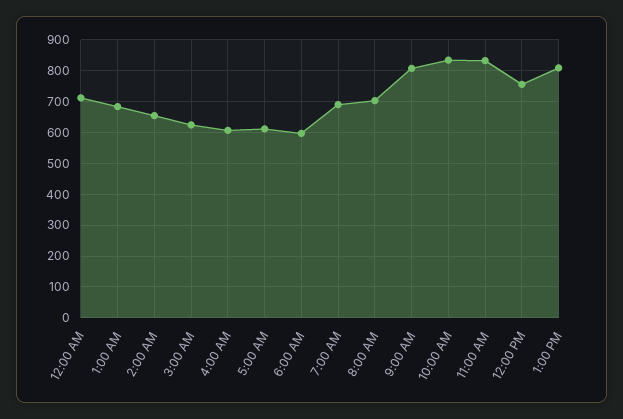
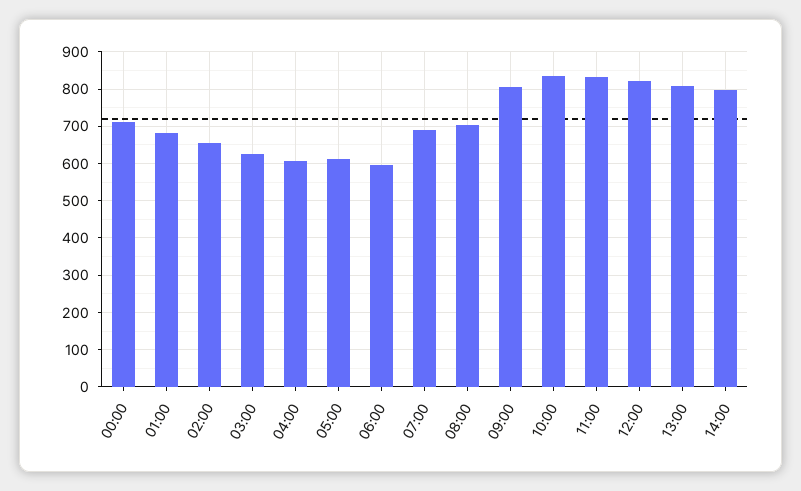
12:00 PM: 760 -> 820
14:00: none -> 800

